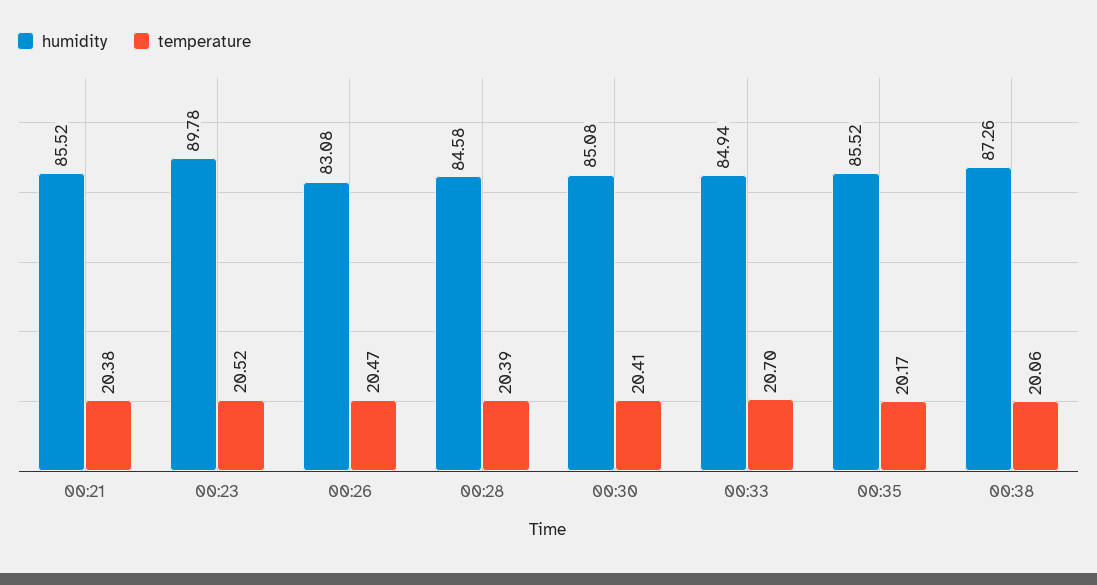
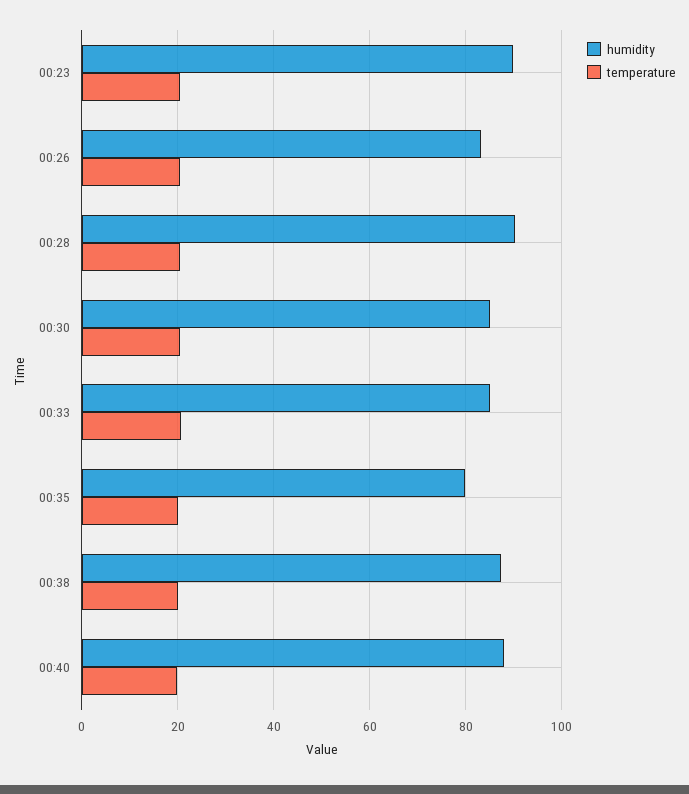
humidity, 00:21: 85.52 -> none
temperature, 00:21: 20.38 -> none
humidity, 00:28: 84.58 -> 90
humidity, 00:35: 85.52 -> 80
humidity, 00:40: none -> 88
temperature, 00:40: none -> 20

